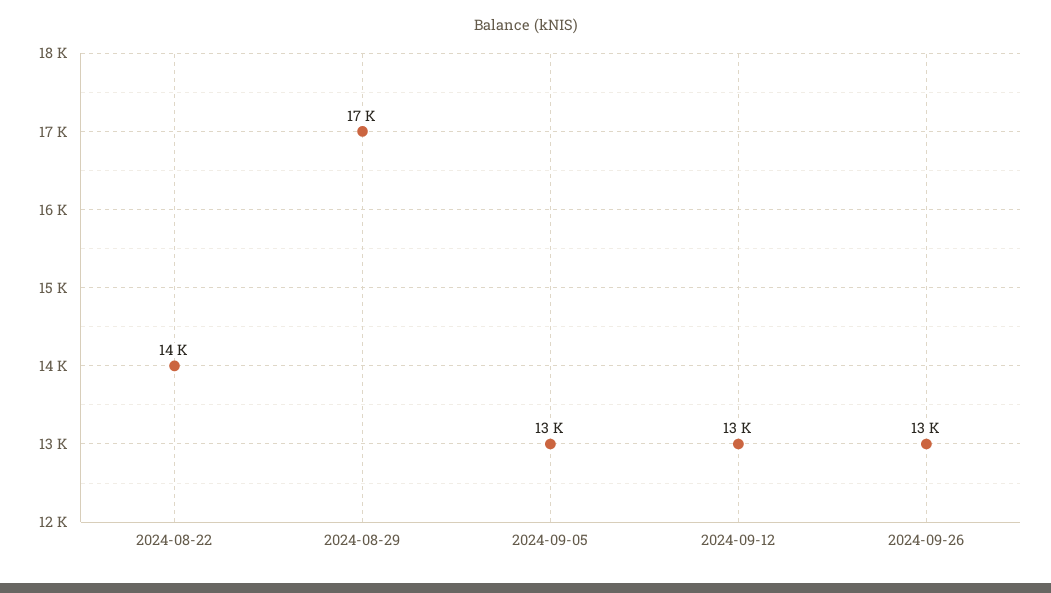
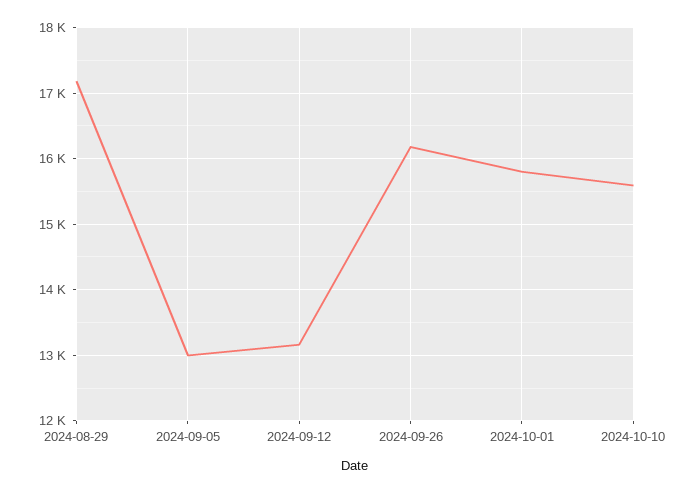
2024-08-22: 14000 -> none
2024-09-26: 13000 -> 16200
2024-10-01: none -> 15800
2024-10-10: none -> 15600

